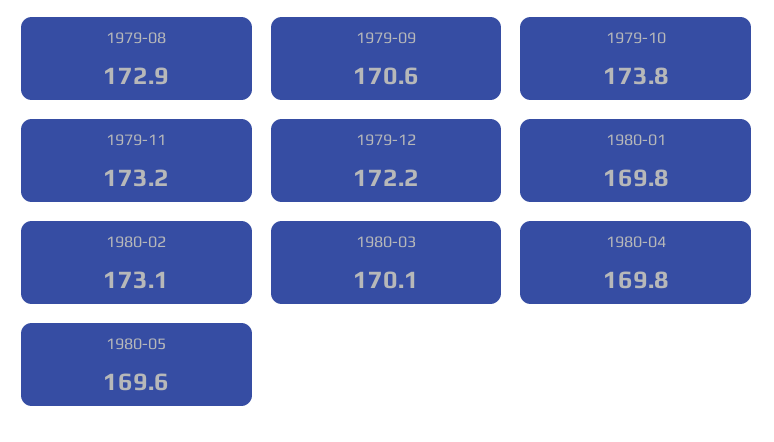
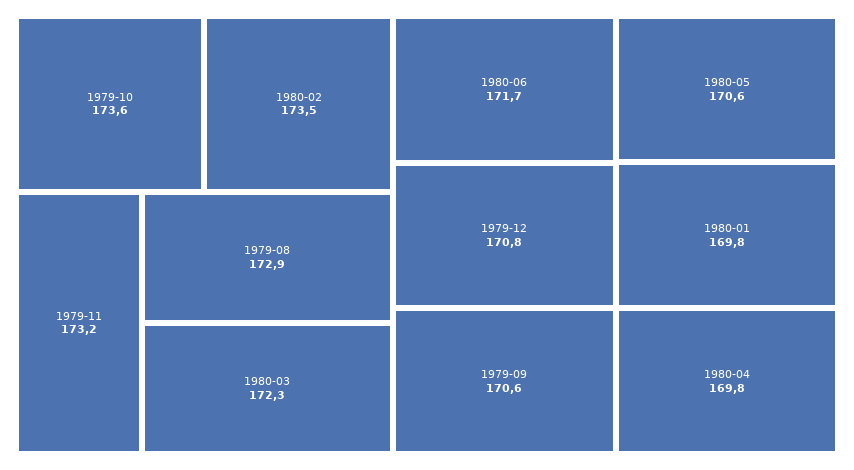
1979-10: 173.8 -> 173.6
1979-12: 172.2 -> 170.8
1980-02: 173.1 -> 173.5
1980-03: 170.1 -> 172.3
1980-05: 169.6 -> 170.6
1980-06: none -> 171.7

